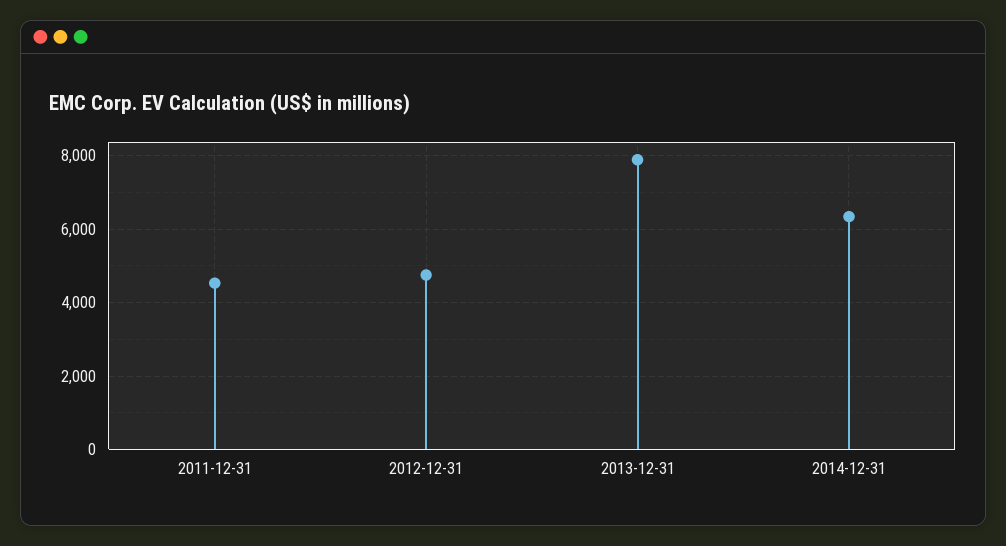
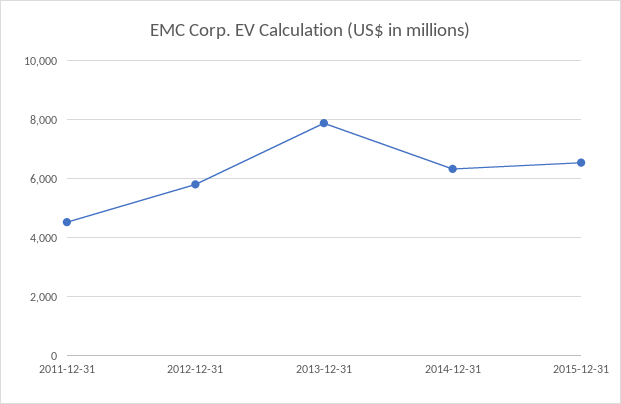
2012-12-31: 4800 -> 5750
2015-12-31: none -> 6500

